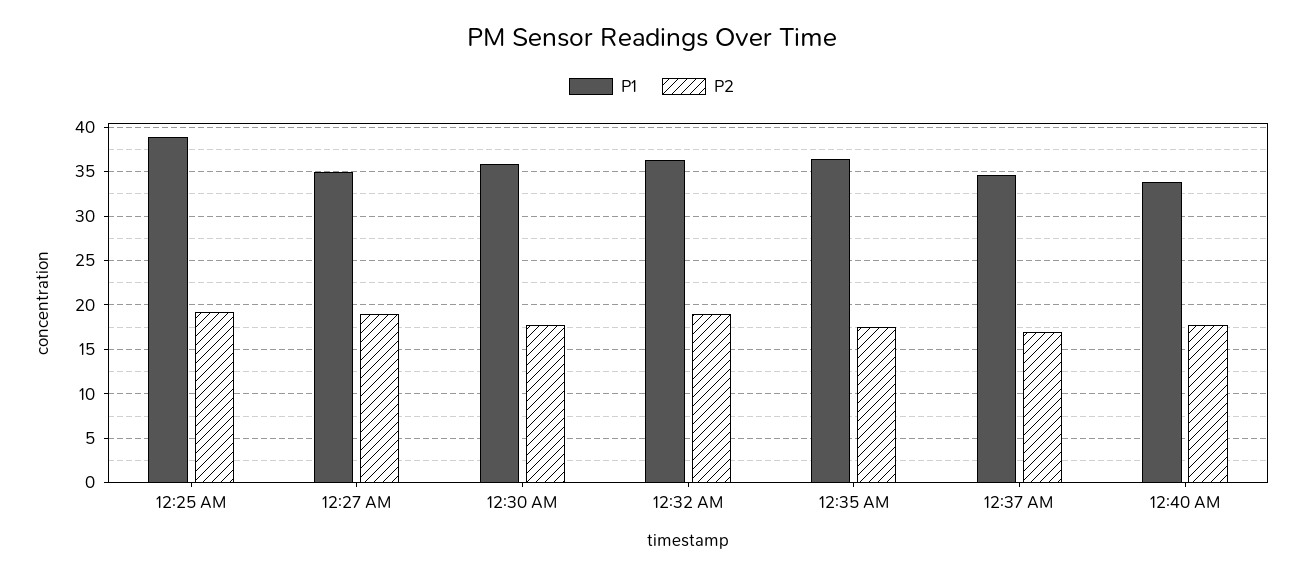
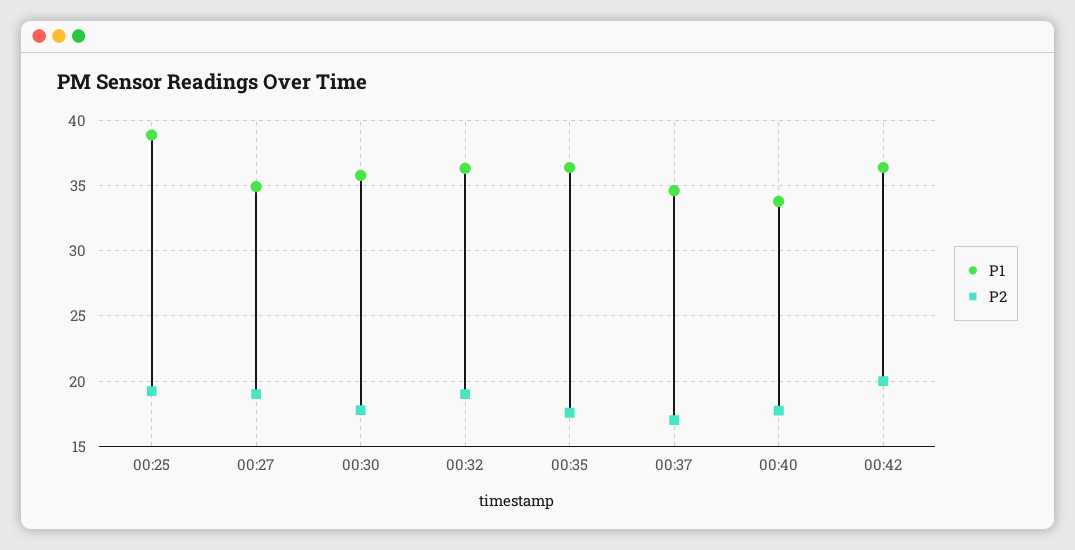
P1, 00:42: none -> 36.5
P2, 00:42: none -> 20

